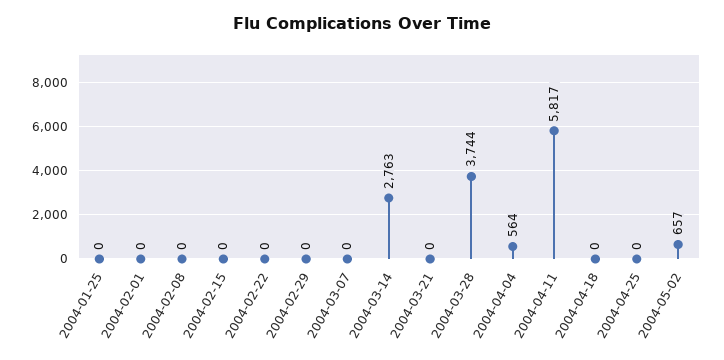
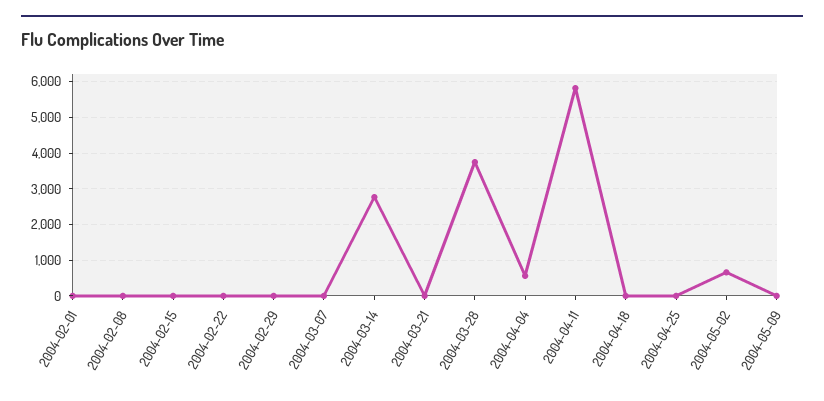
2004-01-25: 0 -> none
2004-05-09: none -> 0

